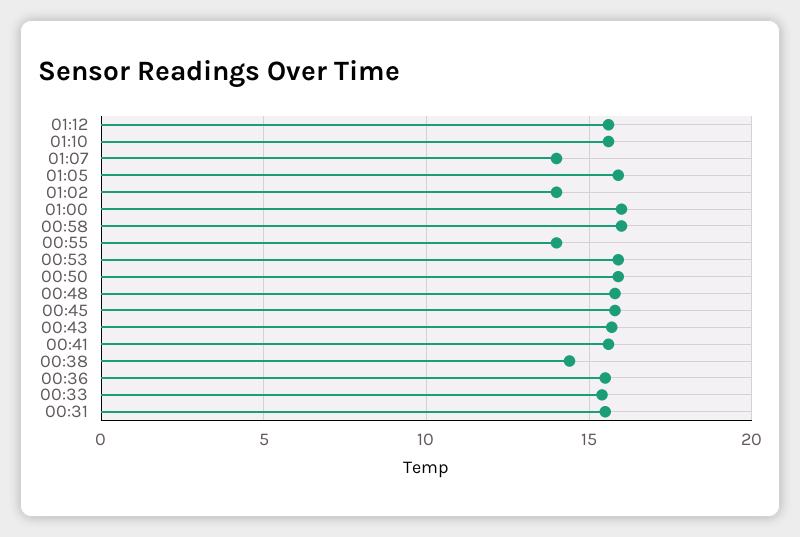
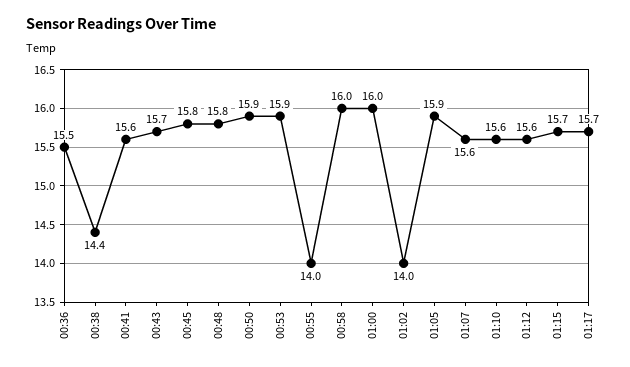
01:07: 14 -> 15.6
00:33: 15.5 -> none
00:31: 15.5 -> none
01:15: none -> 15.7
01:17: none -> 15.7

